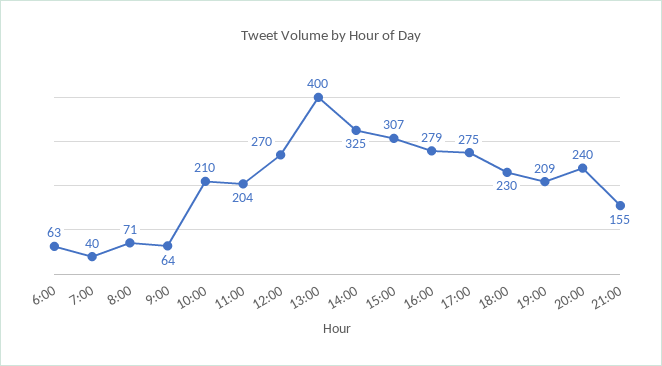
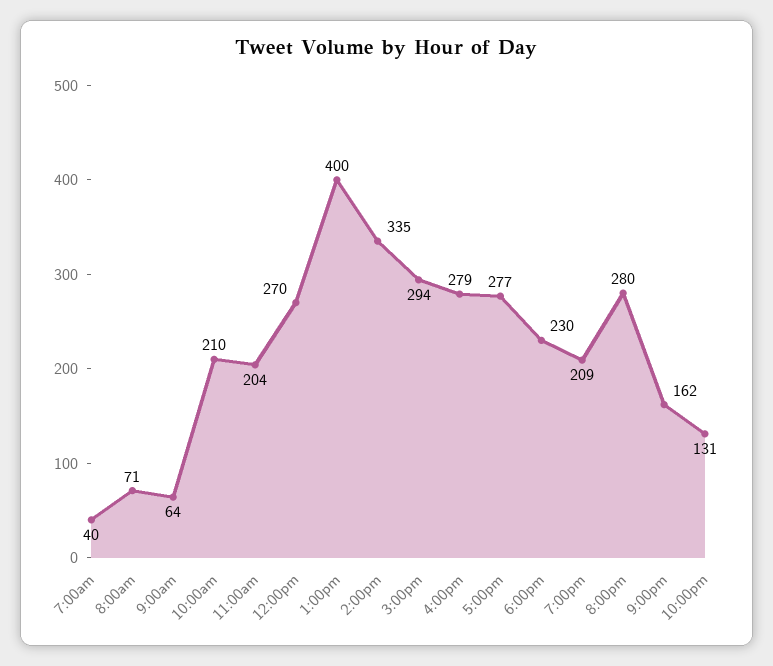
6:00: 63 -> none
14:00: 325 -> 335
15:00: 307 -> 294
17:00: 275 -> 277
20:00: 240 -> 280
21:00: 155 -> 162
10:00pm: none -> 131

